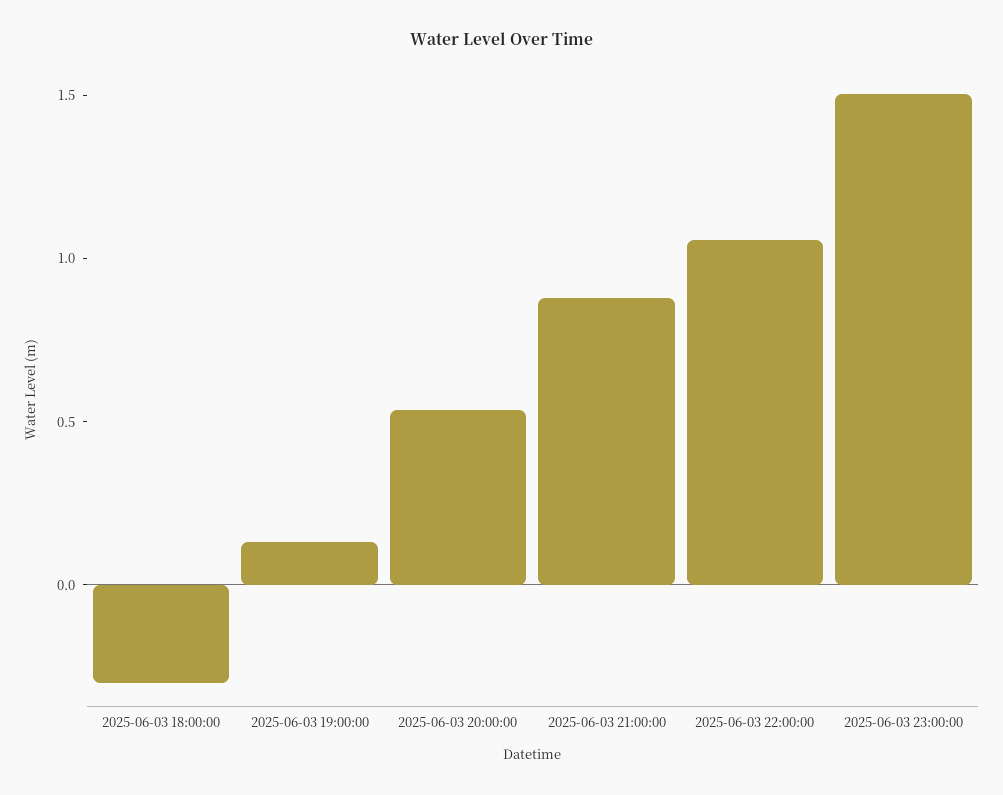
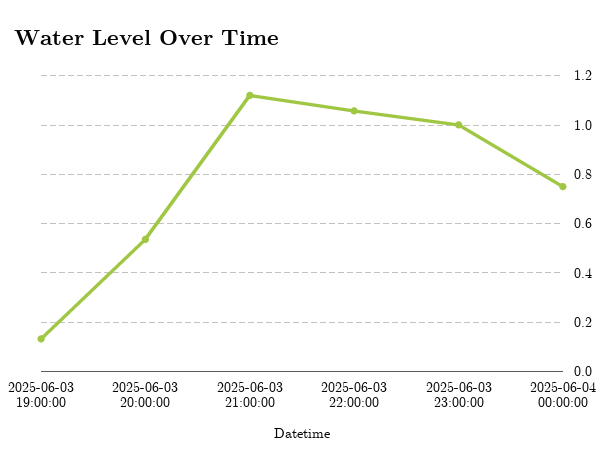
2025-06-03 18:00:00: -0.3 -> none
2025-06-03 21:00:00: 0.9 -> 1.125
2025-06-03 23:00:00: 1.5 -> 1
2025-06-04 00:00:00: none -> 0.75

